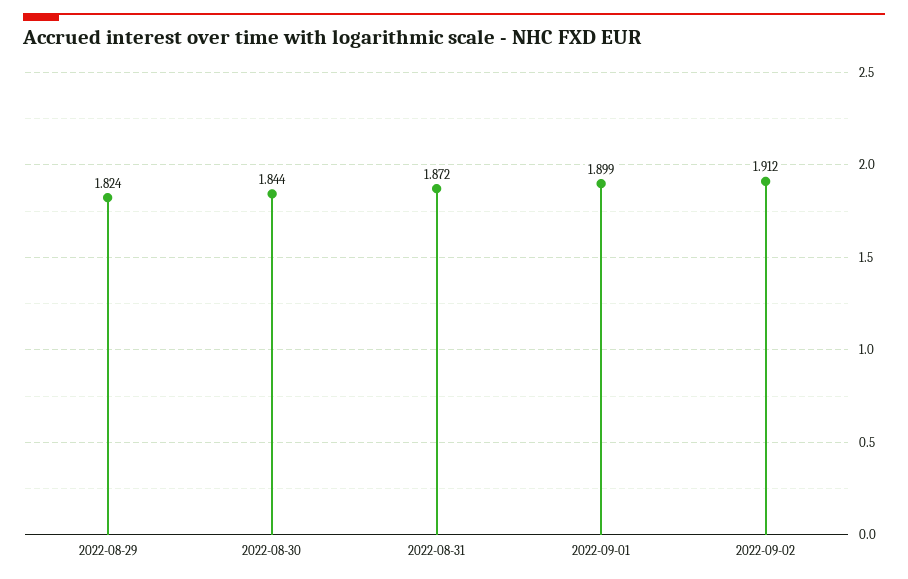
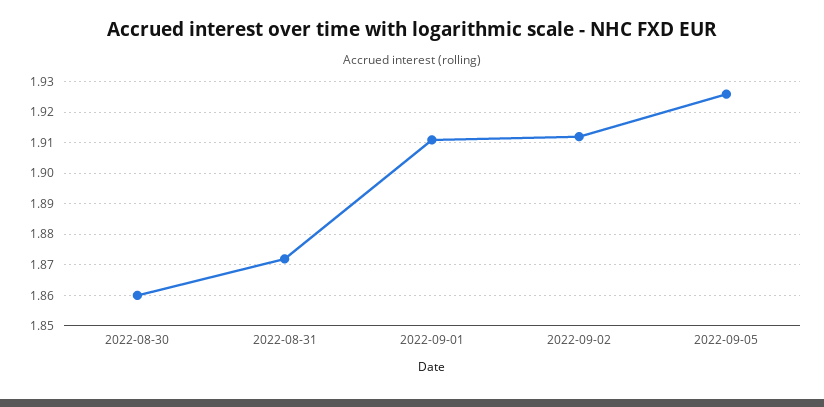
2022-08-29: 1.824 -> none
2022-08-30: 1.844 -> 1.86
2022-09-01: 1.899 -> 1.91
2022-09-05: none -> 1.925

